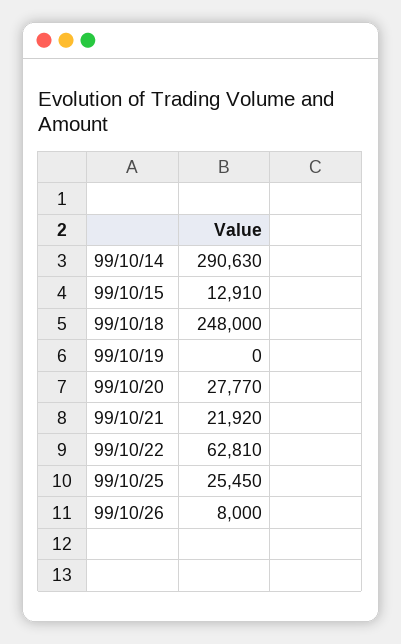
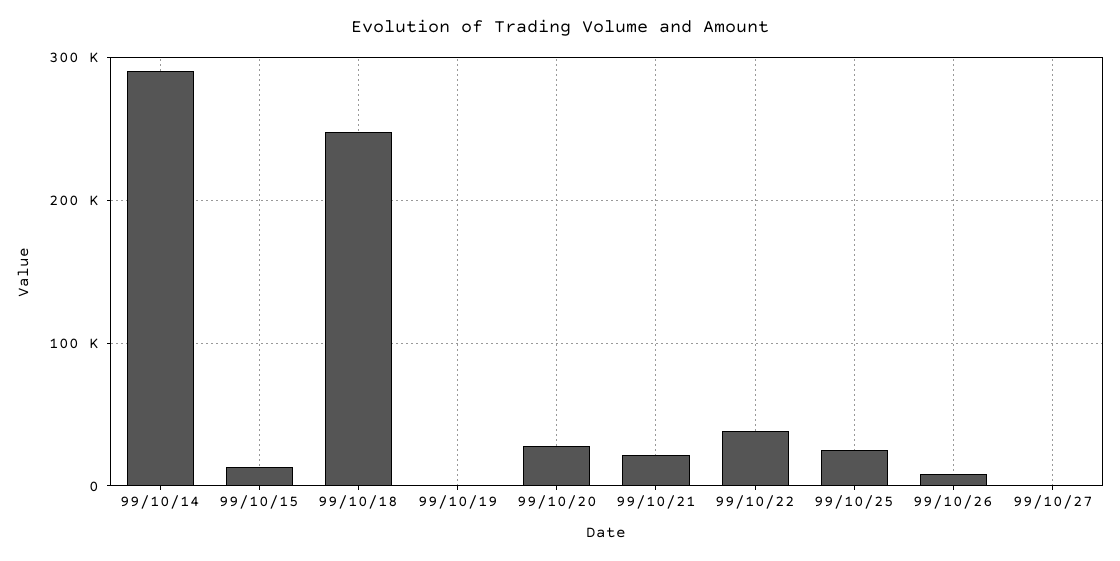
99/10/22: 62810 -> 40000
99/10/27: none -> 0

